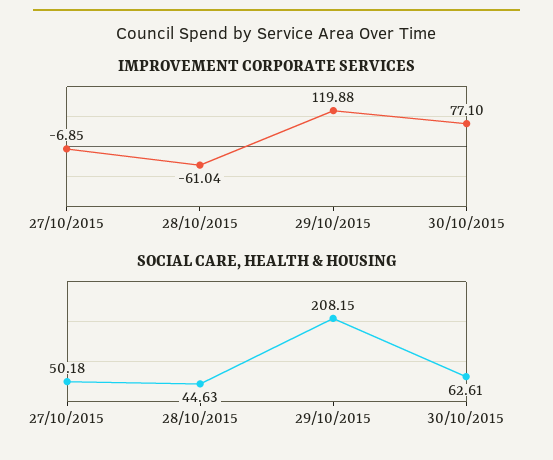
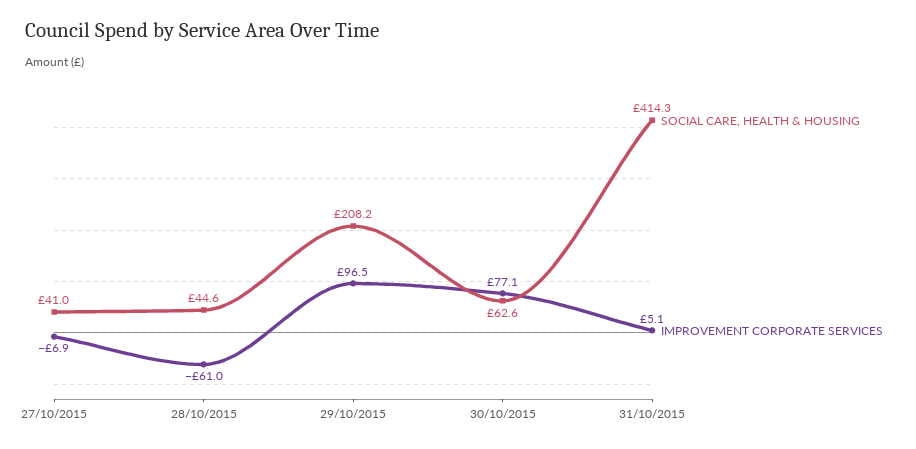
IMPROVEMENT CORPORATE SERVICES, 29/10/2015: 119.88 -> 96.5
SOCIAL CARE, HEALTH & HOUSING, 27/10/2015: 50.18 -> 41
SOCIAL CARE, HEALTH & HOUSING, 31/10/2015: none -> 414.3
IMPROVEMENT CORPORATE SERVICES, 31/10/2015: none -> 5.1

